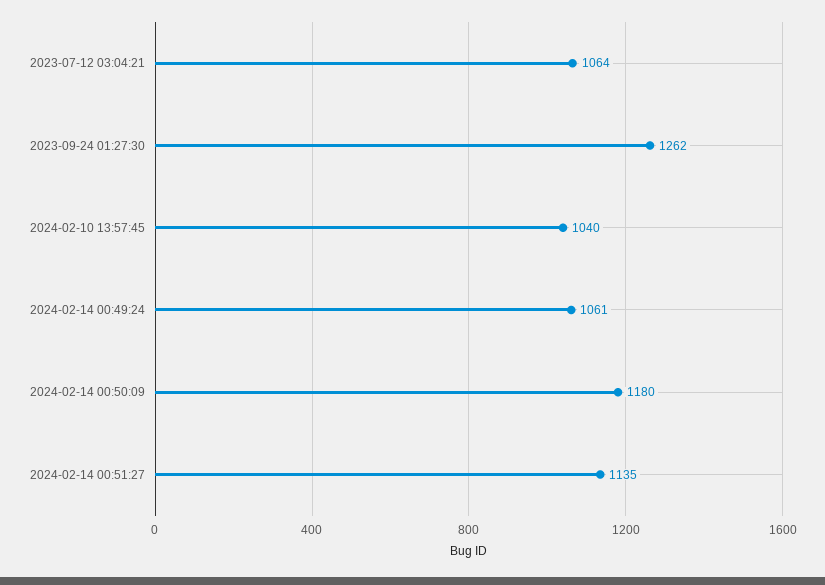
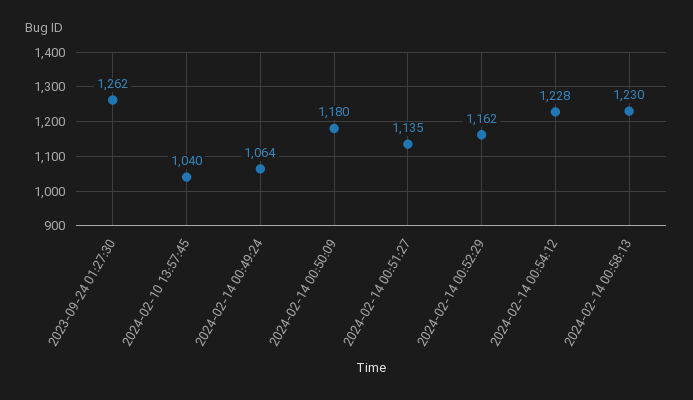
2023-07-12 03:04:21: 1064 -> none
2024-02-14 00:49:24: 1061 -> 1064
2024-02-14 00:52:29: none -> 1162
2024-02-14 00:54:12: none -> 1228
2024-02-14 00:58:13: none -> 1230

